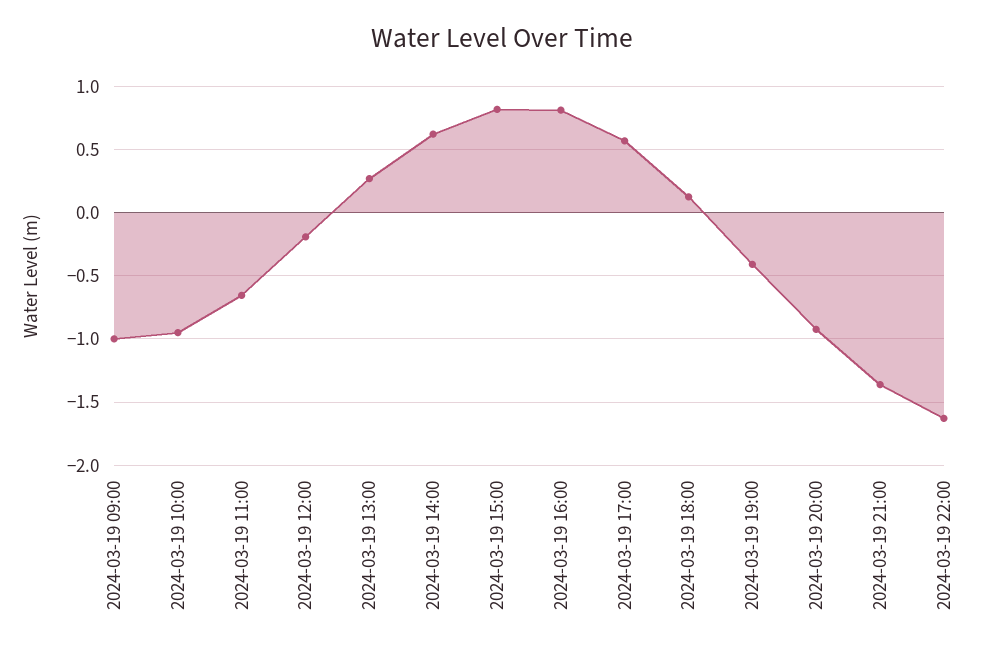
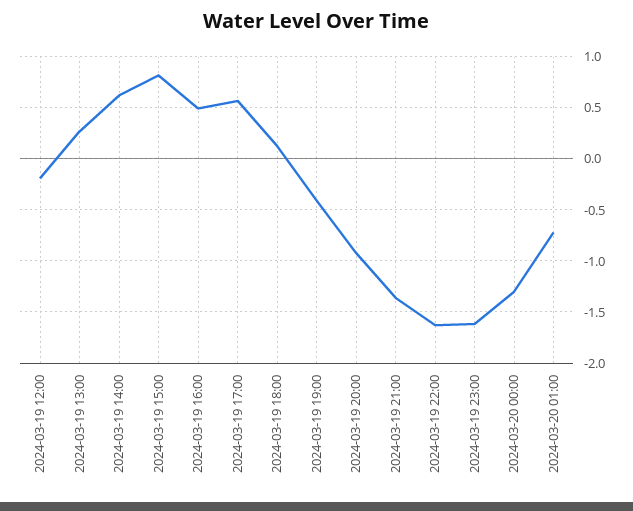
2024-03-19 09:00: -1 -> none
2024-03-19 10:00: -0.95 -> none
2024-03-19 11:00: -0.65 -> none
2024-03-19 16:00: 0.8 -> 0.5
2024-03-19 23:00: none -> -1.6
2024-03-20 00:00: none -> -1.3
2024-03-20 01:00: none -> -0.7

